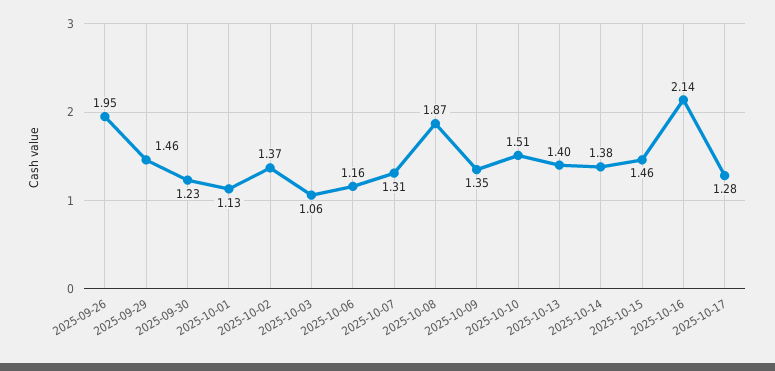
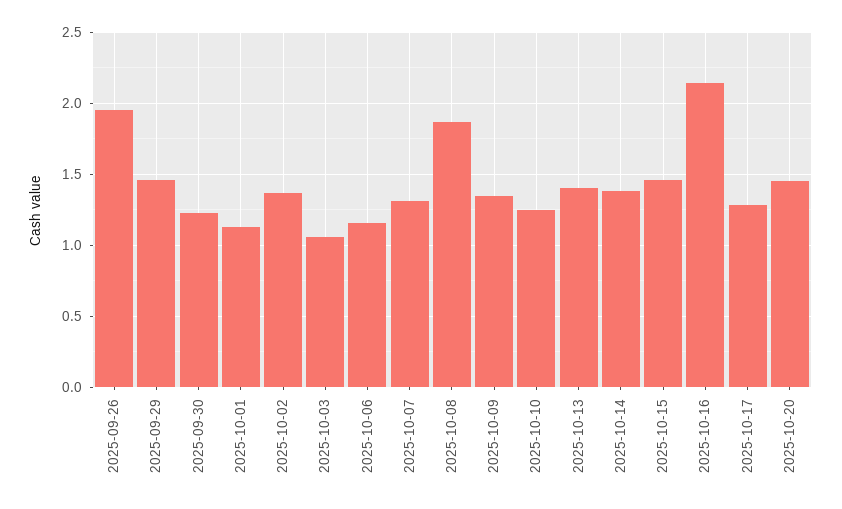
2025-10-10: 1.51 -> 1.25
2025-10-20: none -> 1.45

